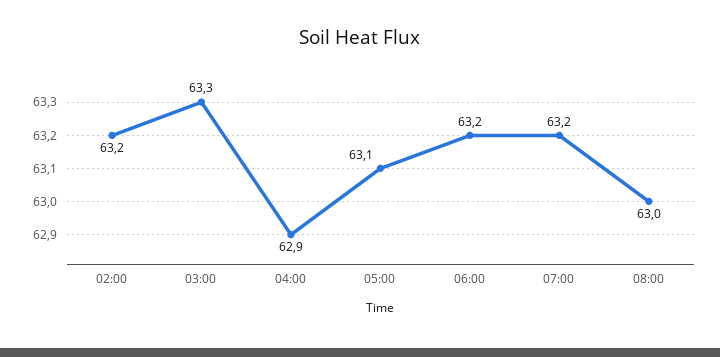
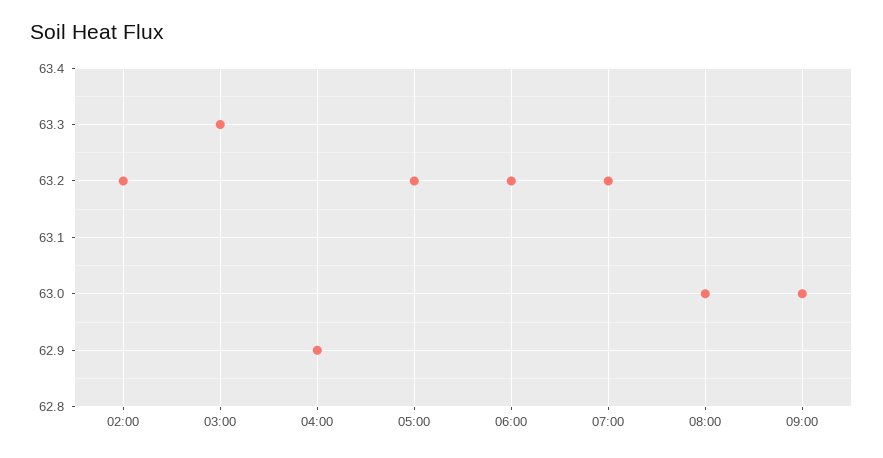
05:00: 63.1 -> 63.2
09:00: none -> 63

